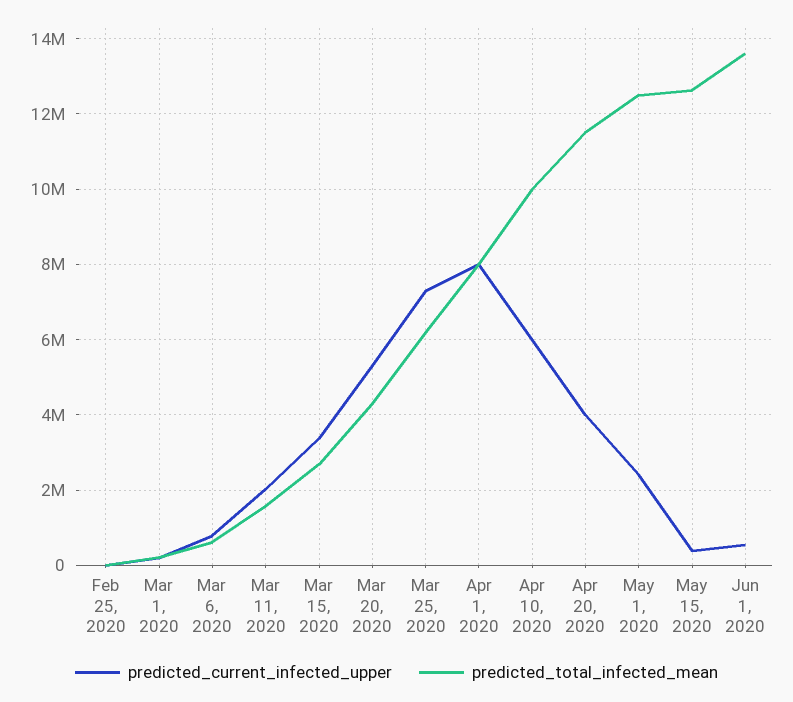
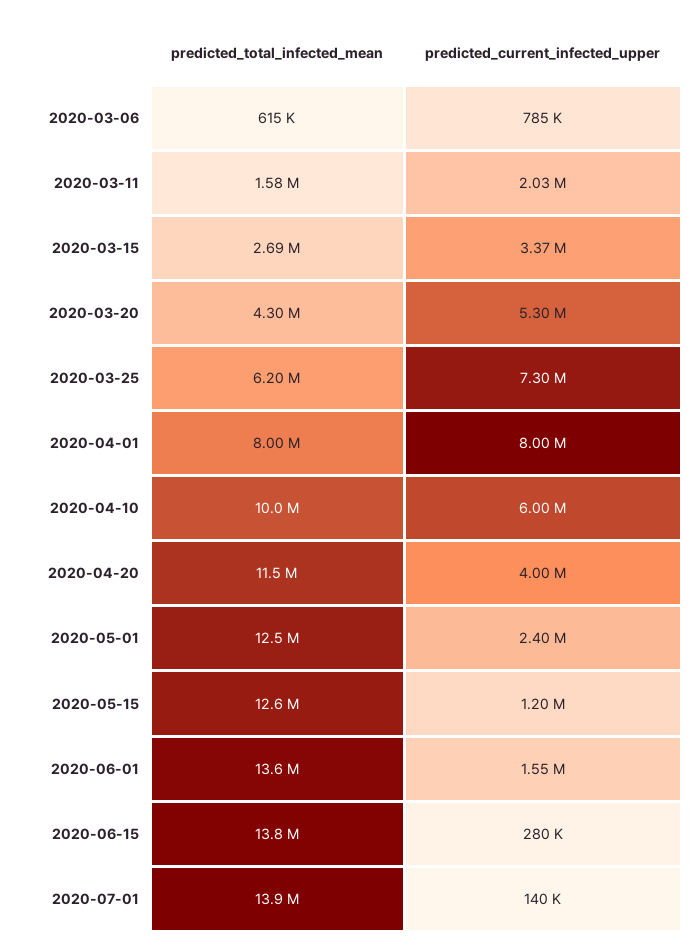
predicted_current_infected_upper, Feb 25, 2020: 0 -> none
predicted_total_infected_mean, Feb 25, 2020: 0 -> none
predicted_current_infected_upper, Mar 1, 2020: 200000 -> none
predicted_total_infected_mean, Mar 1, 2020: 200000 -> none
predicted_current_infected_upper, May 15, 2020: 400000 -> 1200000
predicted_current_infected_upper, Jun 1, 2020: 600000 -> 1550000
predicted_total_infected_mean, 2020-06-15: none -> 13800000
predicted_current_infected_upper, 2020-06-15: none -> 280000
predicted_total_infected_mean, 2020-07-01: none -> 13900000
predicted_current_infected_upper, 2020-07-01: none -> 140000

